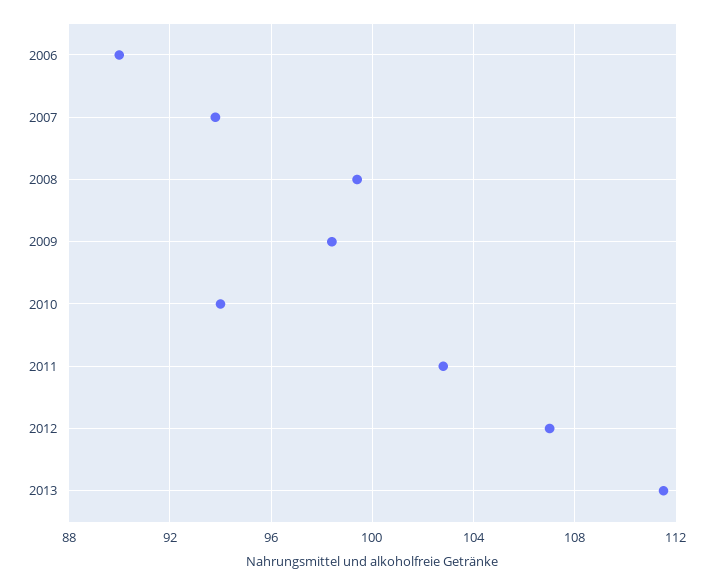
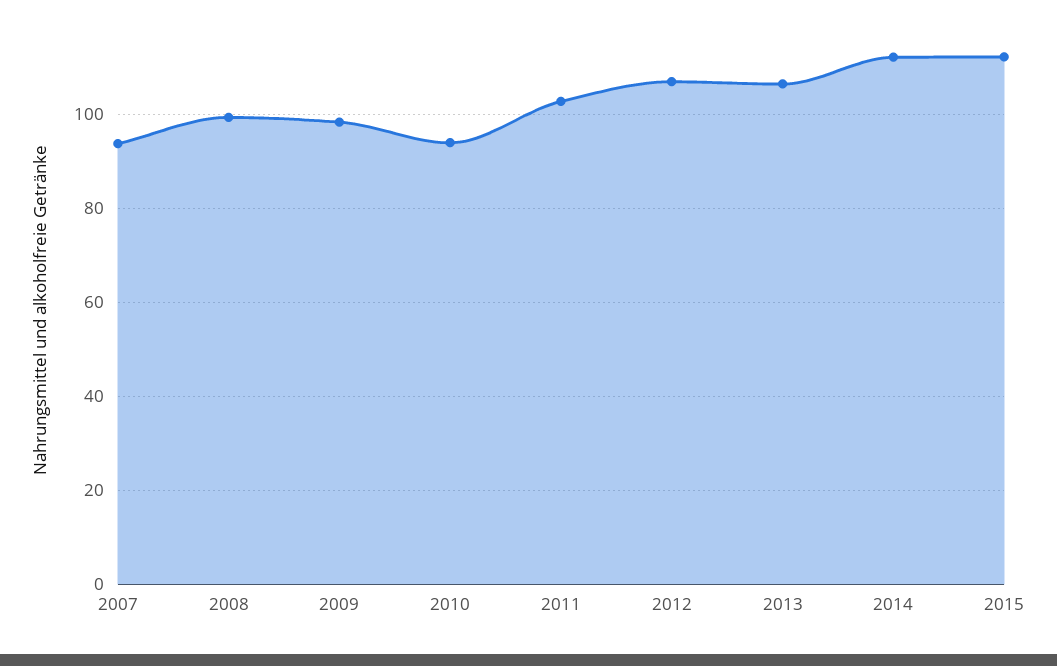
2006: 90 -> none
2013: 111.5 -> 106
2014: none -> 112
2015: none -> 112

